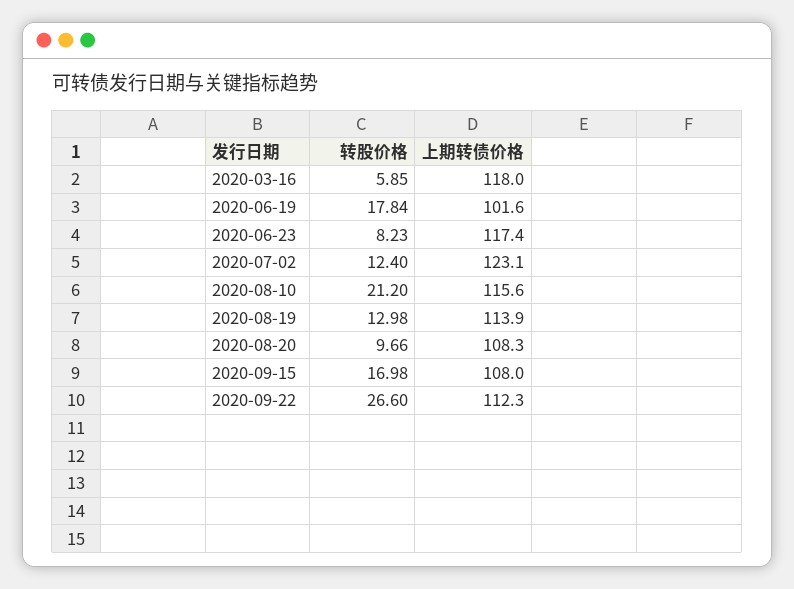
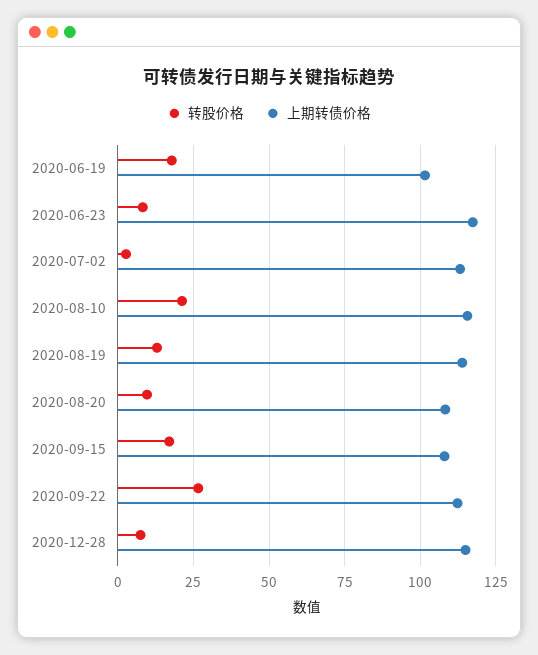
转股价格, 2020-03-16: 5.85 -> none
上期转债价格, 2020-03-16: 118 -> none
转股价格, 2020-07-02: 12.4 -> 2.5
上期转债价格, 2020-07-02: 123.1 -> 112.5
转股价格, 2020-12-28: none -> 7.5
上期转债价格, 2020-12-28: none -> 115

